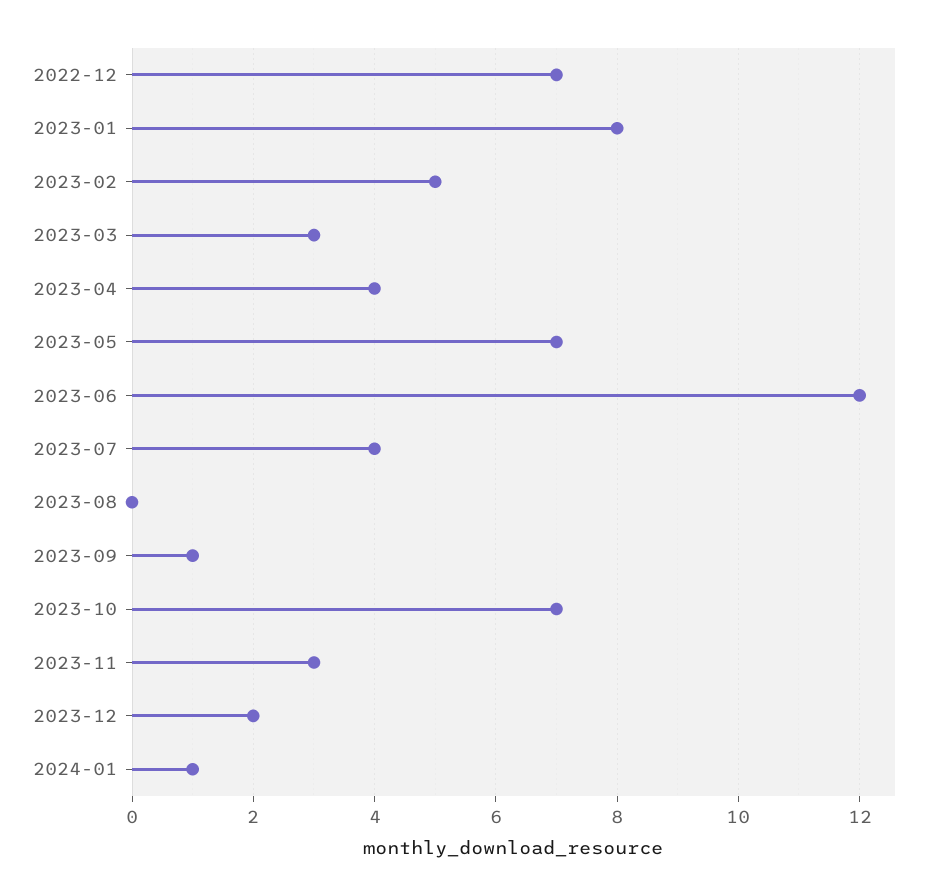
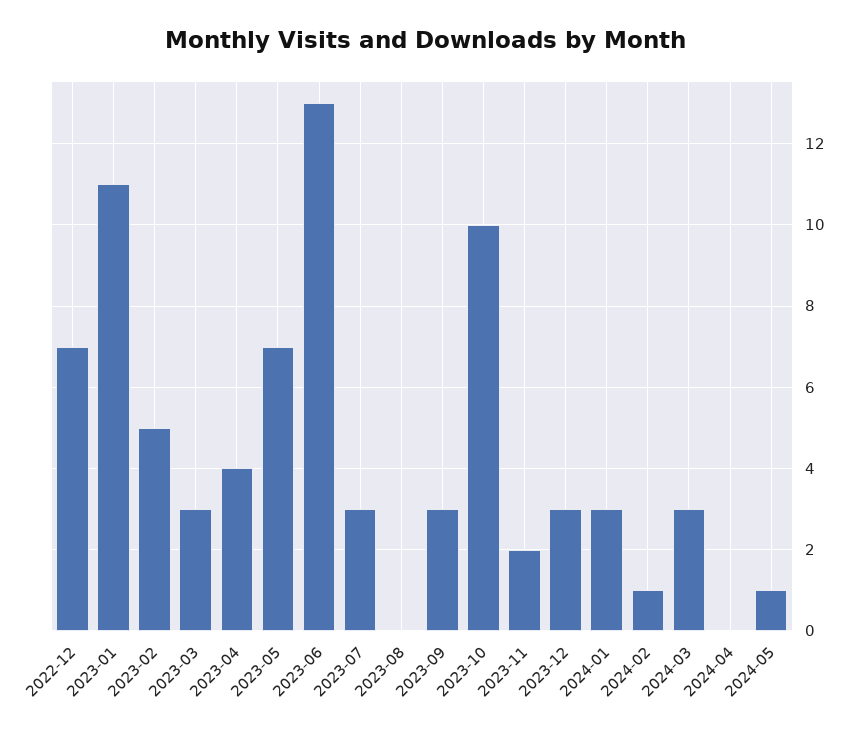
2023-01: 8 -> 11
2023-06: 12 -> 13
2023-07: 4 -> 3
2023-09: 1 -> 3
2023-10: 7 -> 10
2023-11: 3 -> 2
2023-12: 2 -> 3
2024-01: 1 -> 3
2024-02: none -> 1
2024-03: none -> 3
2024-04: none -> 0
2024-05: none -> 1

